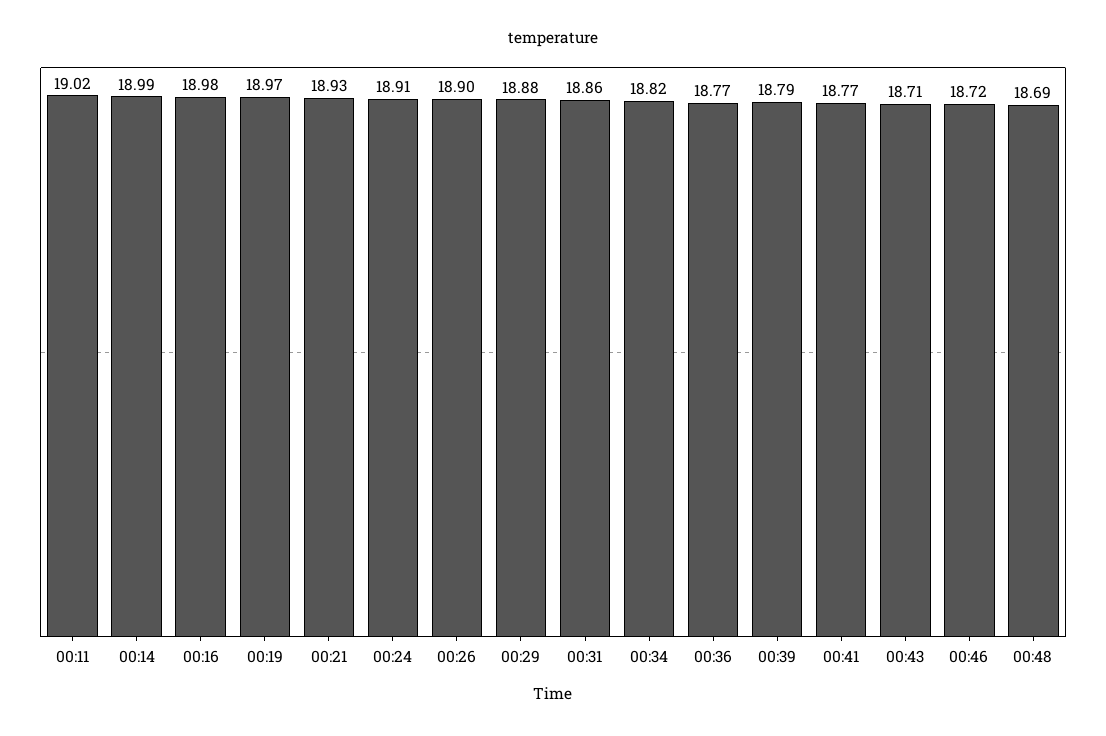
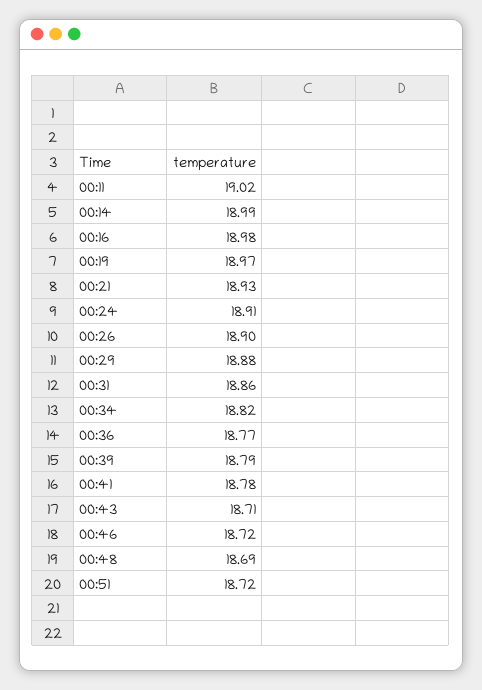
00:41: 18.77 -> 18.78
00:51: none -> 18.72

